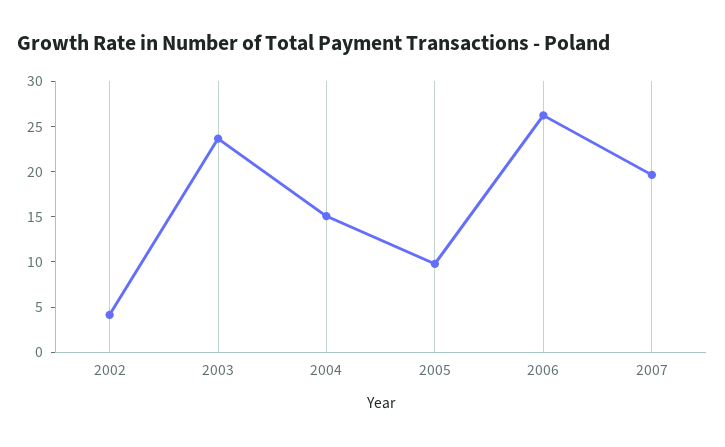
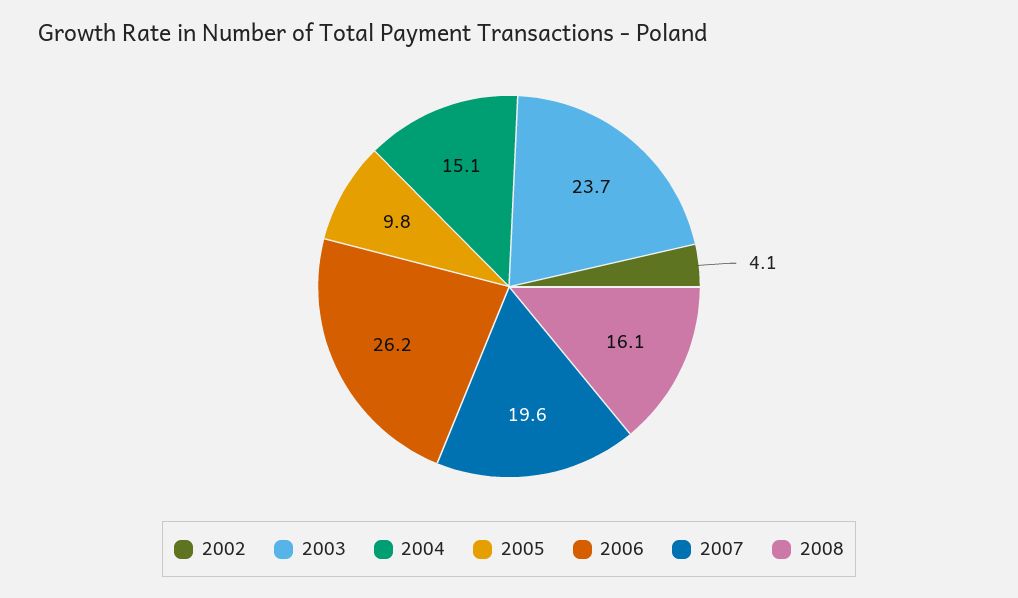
2008: none -> 16.1

